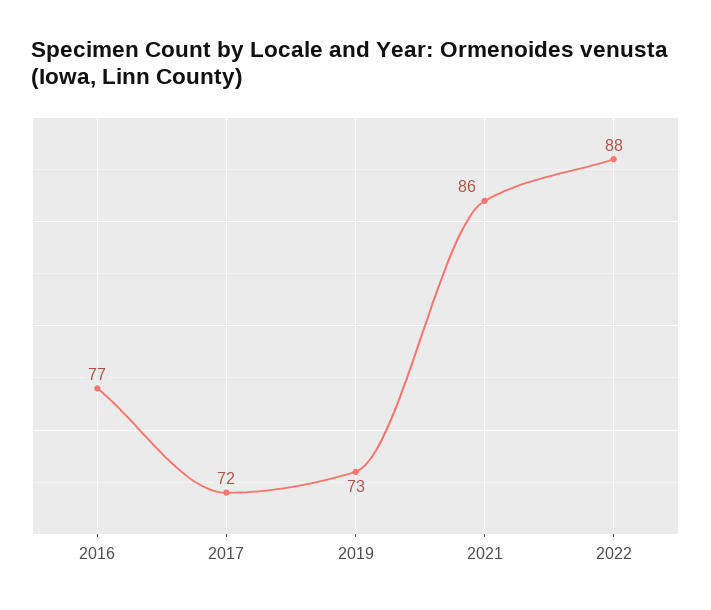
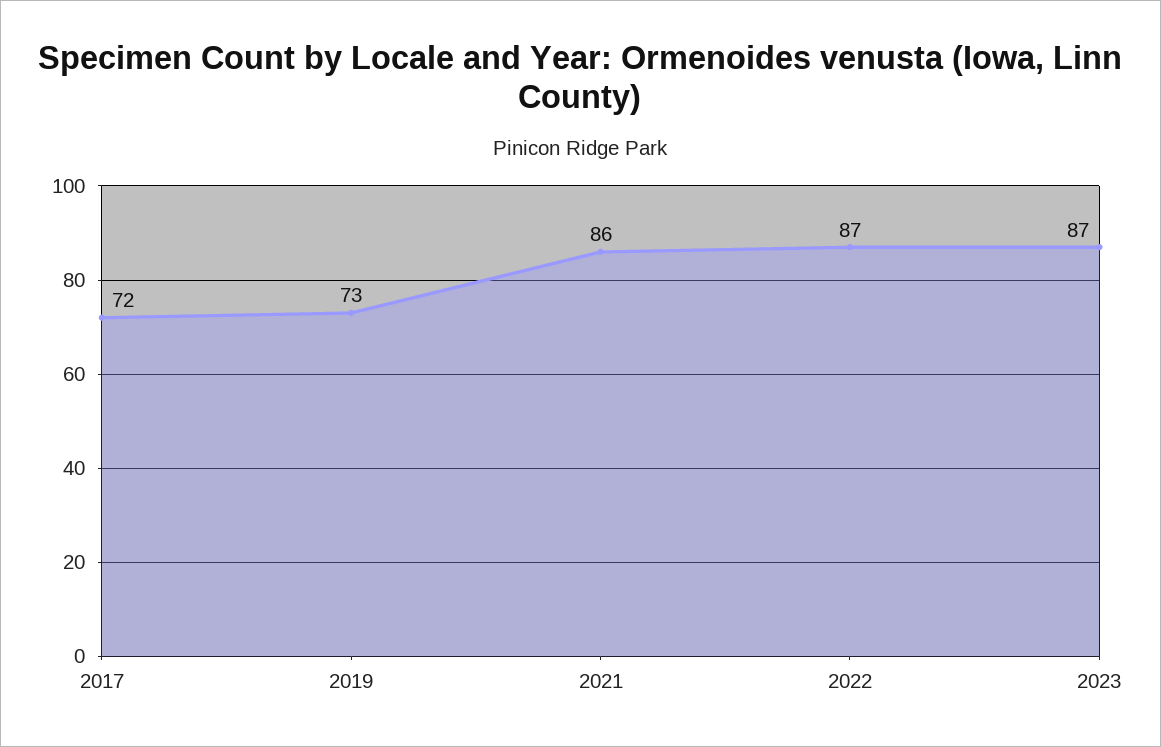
2016: 77 -> none
2022: 88 -> 87
2023: none -> 87

